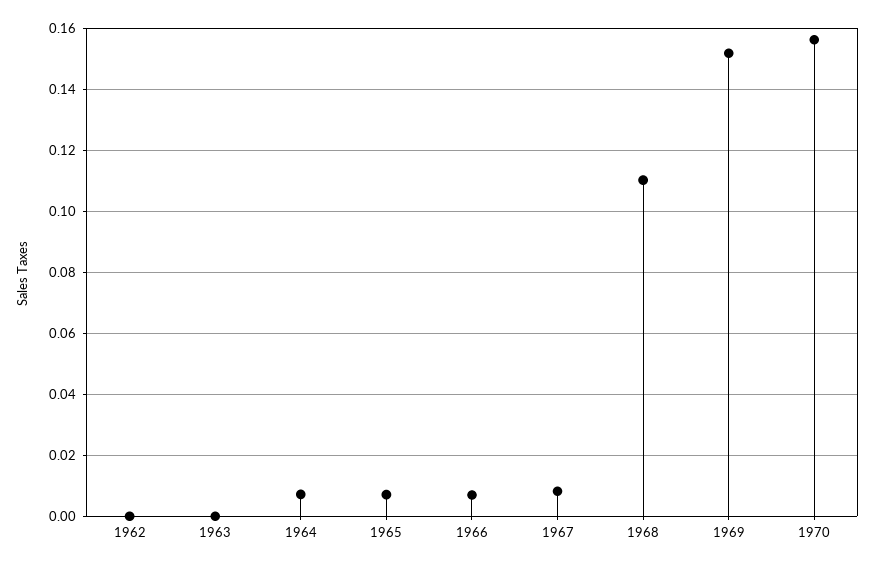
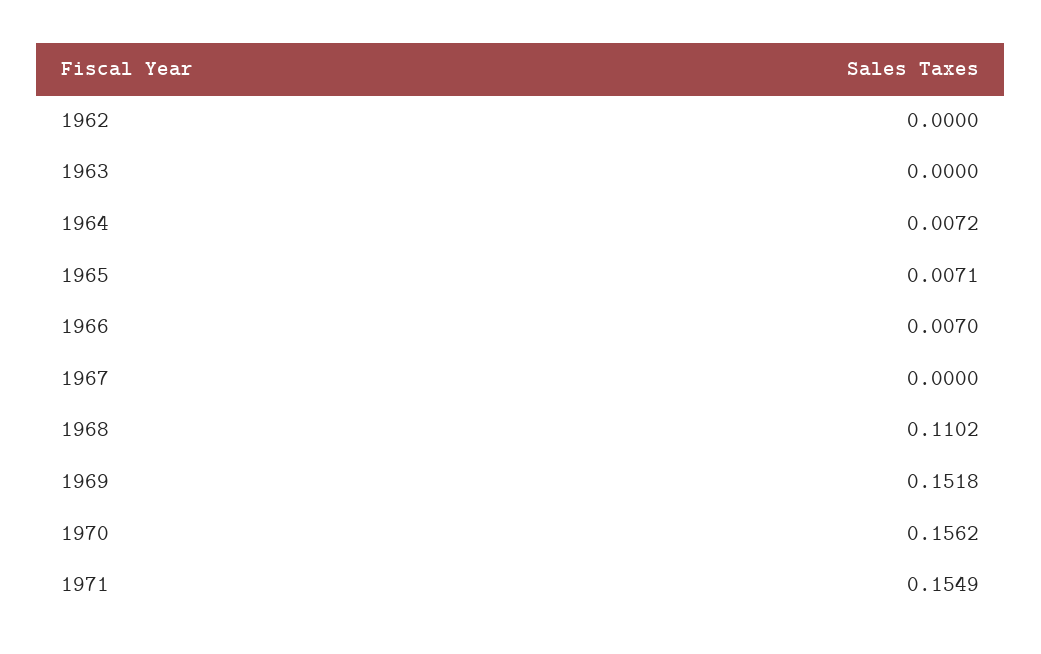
1967: 0.008 -> 0
1971: none -> 0.1549

